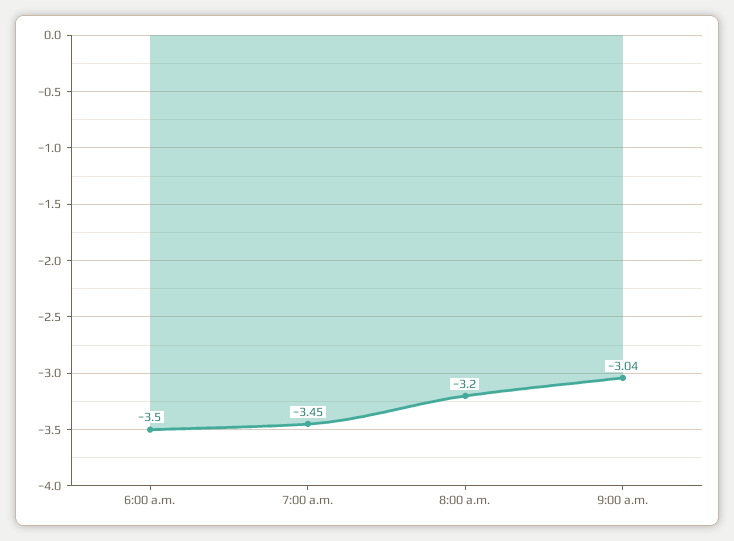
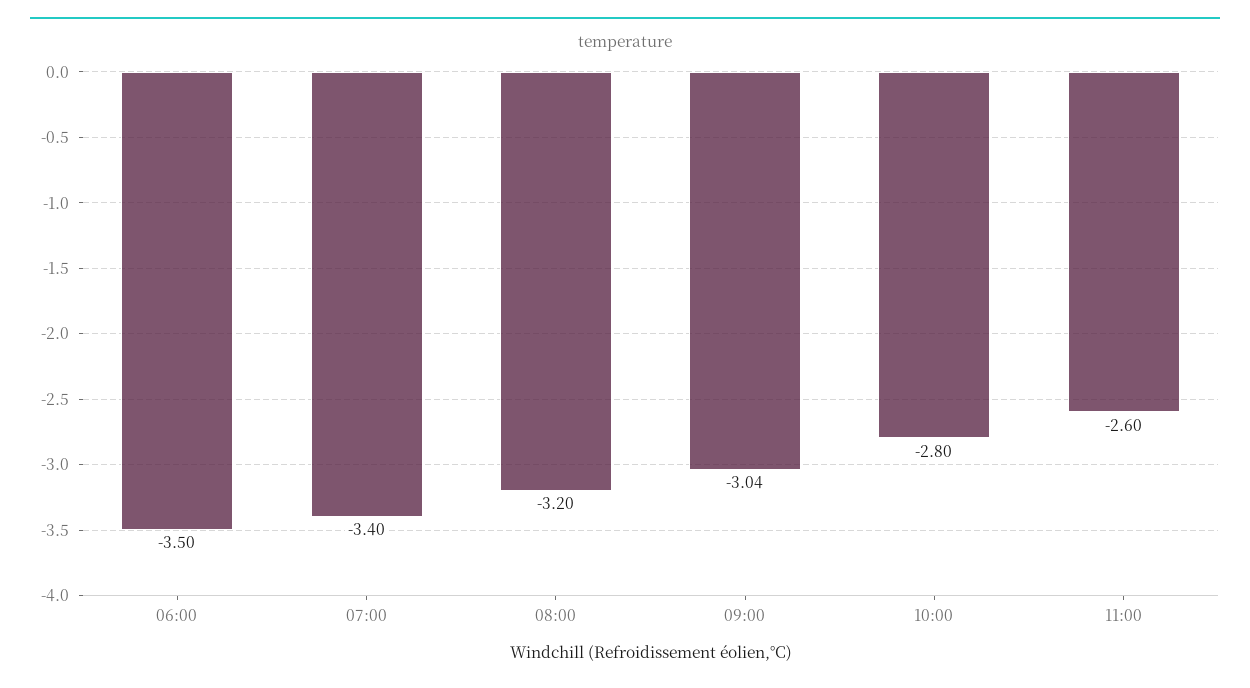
7:00 a.m.: -3.45 -> -3.4
10:00: none -> -2.8
11:00: none -> -2.6

